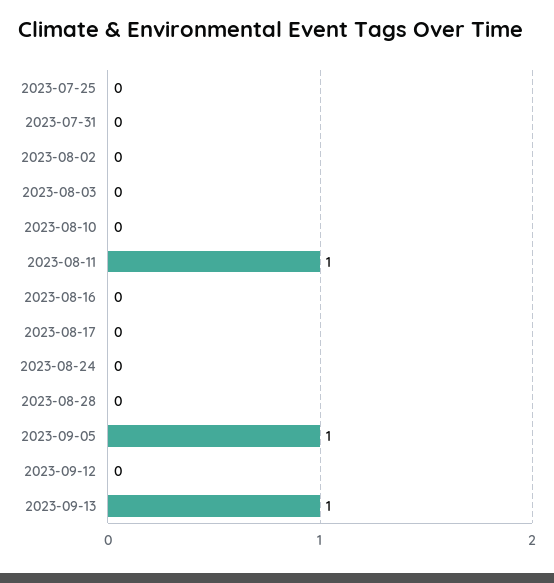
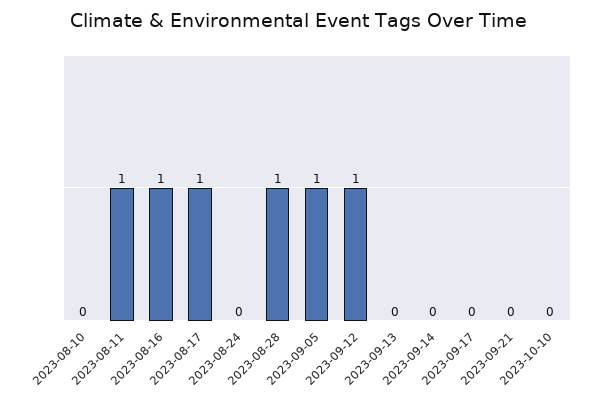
2023-07-25: 0 -> none
2023-07-31: 0 -> none
2023-08-02: 0 -> none
2023-08-03: 0 -> none
2023-08-16: 0 -> 1
2023-08-17: 0 -> 1
2023-08-28: 0 -> 1
2023-09-12: 0 -> 1
2023-09-13: 1 -> 0
2023-09-14: none -> 0
2023-09-17: none -> 0
2023-09-21: none -> 0
2023-10-10: none -> 0

